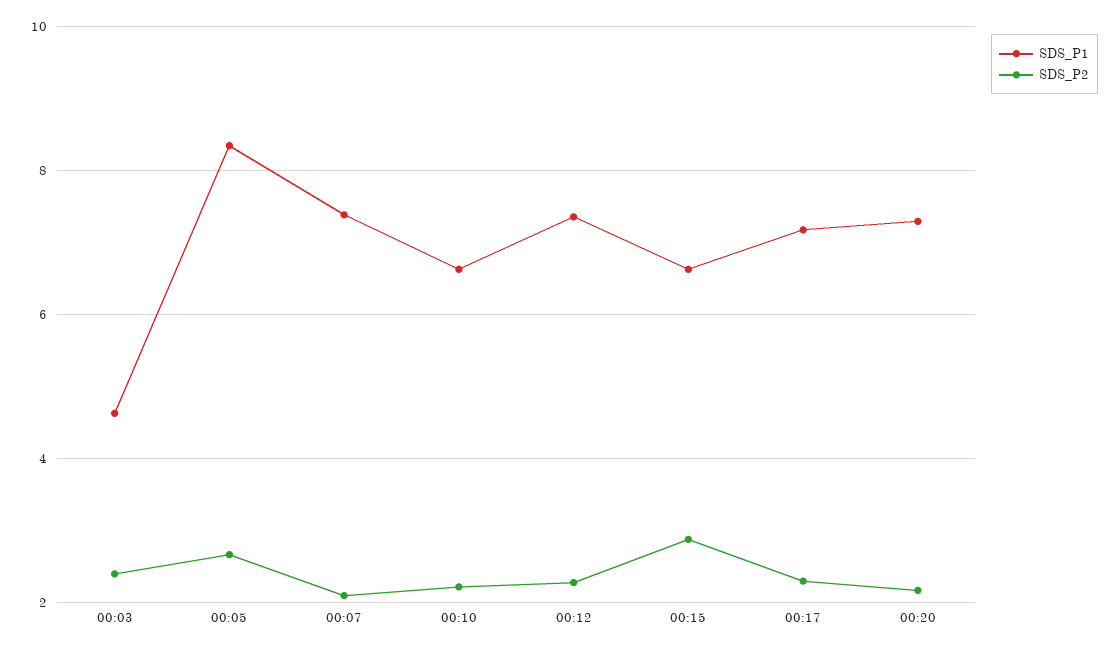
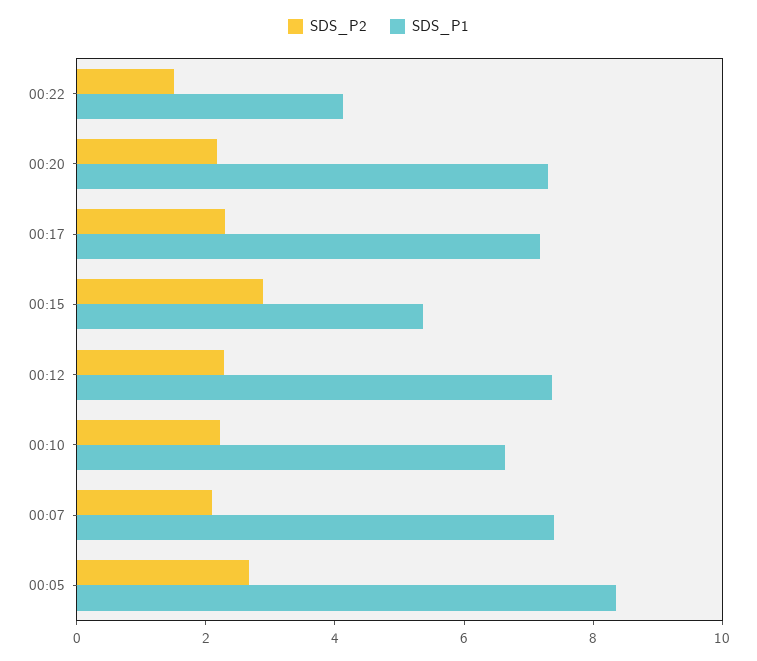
SDS_P1, 00:03: 4.6 -> none
SDS_P2, 00:03: 2.4 -> none
SDS_P1, 00:15: 6.6 -> 5.5
SDS_P2, 00:22: none -> 1.5
SDS_P1, 00:22: none -> 4

